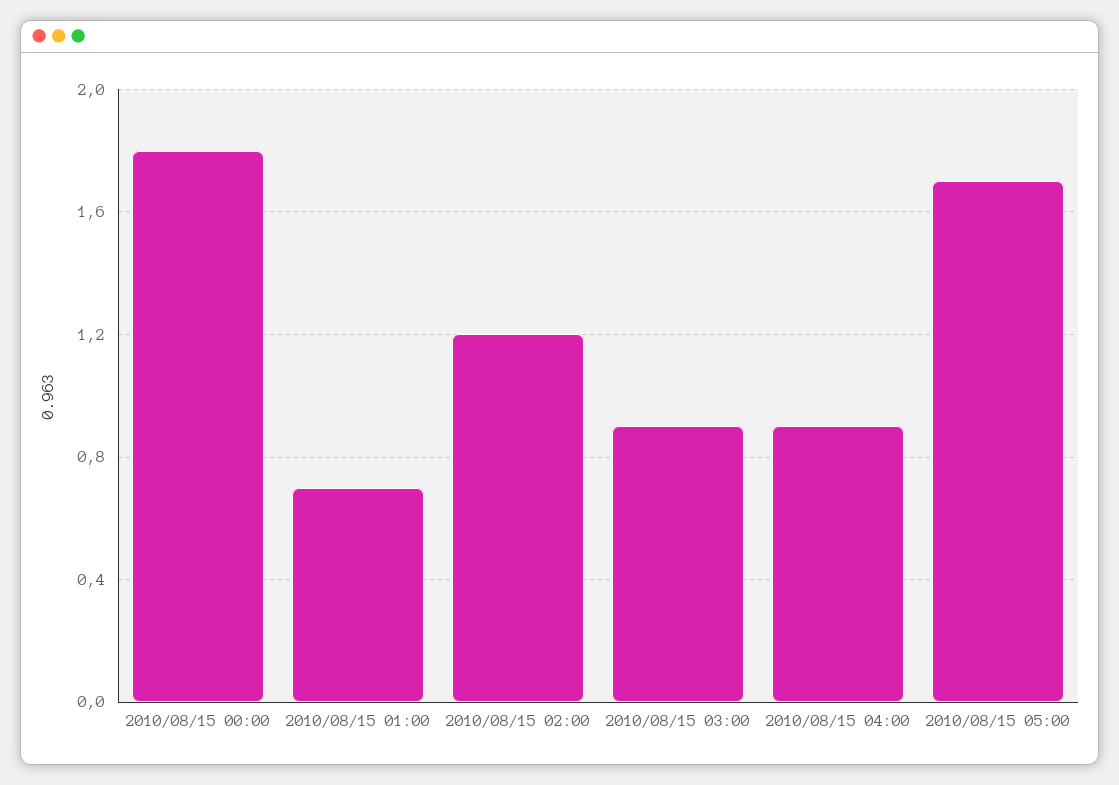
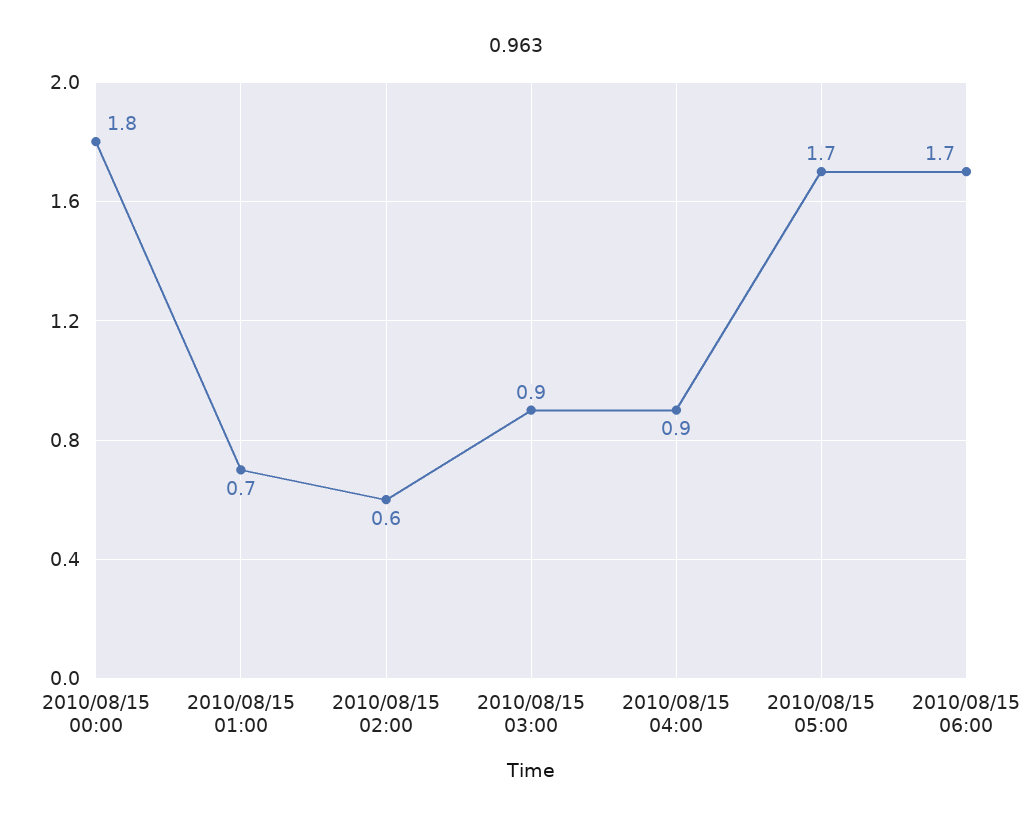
2010/08/15 02:00: 1.2 -> 0.6
2010/08/15 06:00: none -> 1.7

